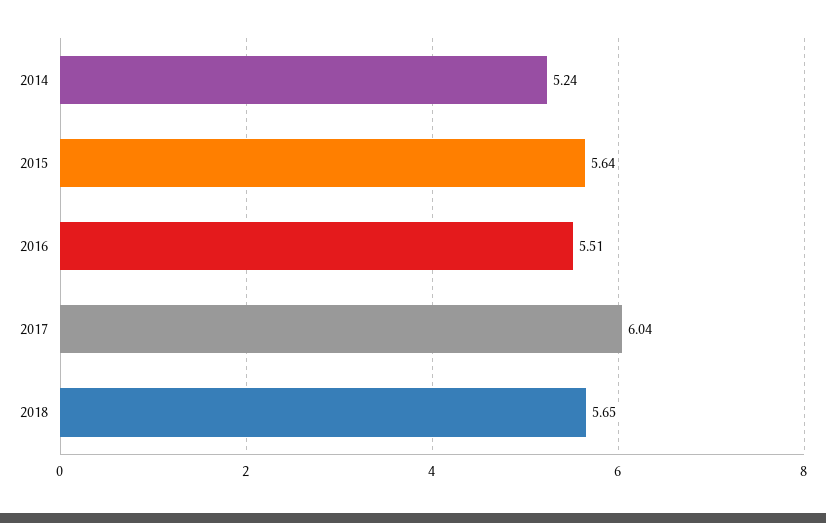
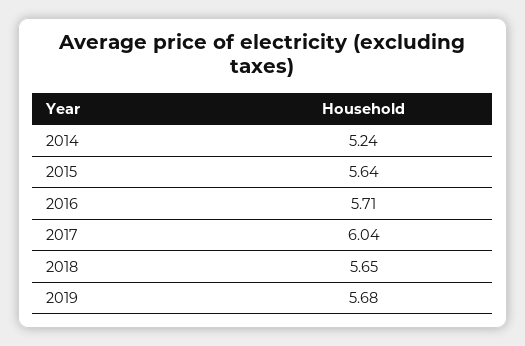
2016: 5.51 -> 5.71
2019: none -> 5.68

